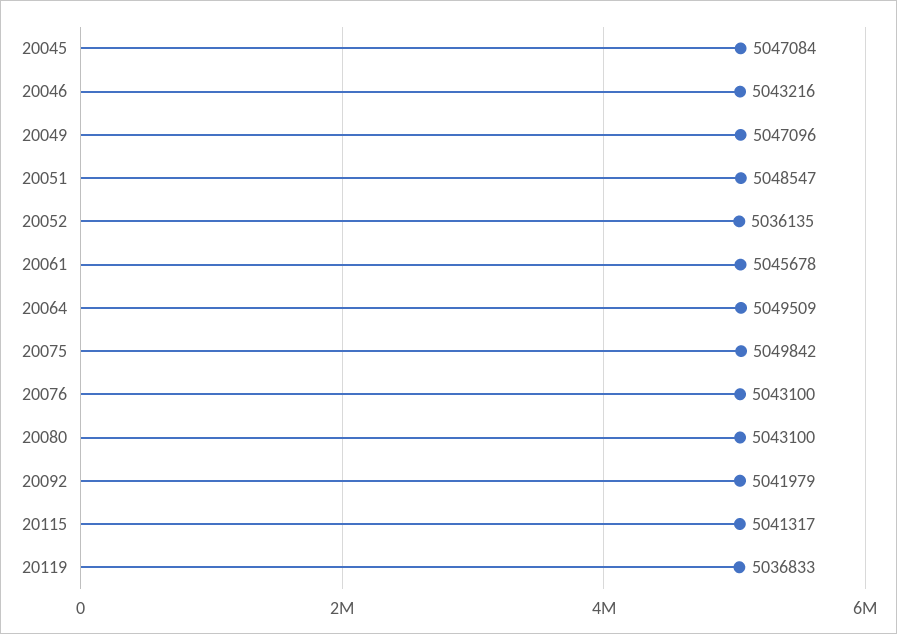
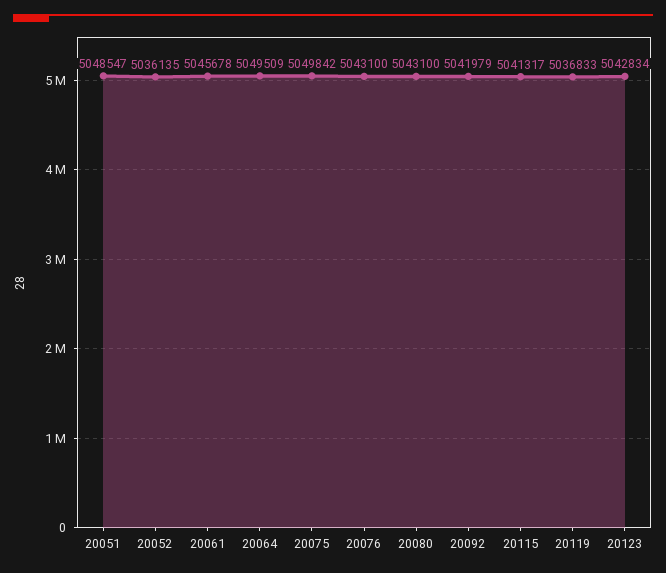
20045: 5047084 -> none
20046: 5043216 -> none
20049: 5047096 -> none
20123: none -> 5042834

